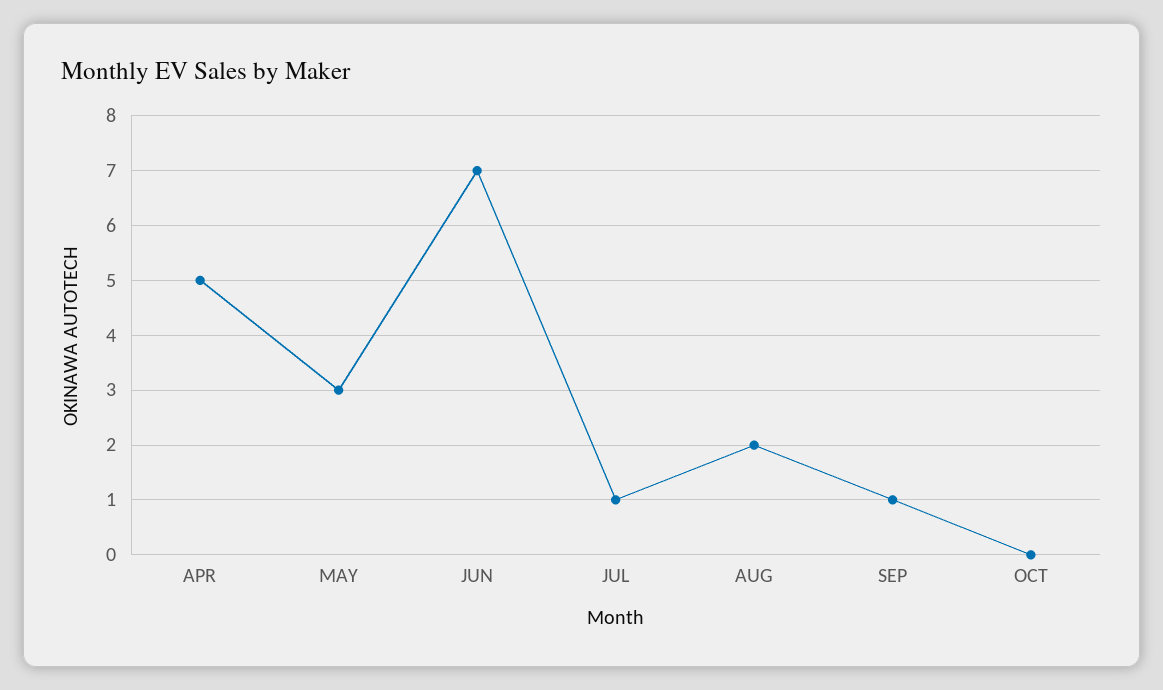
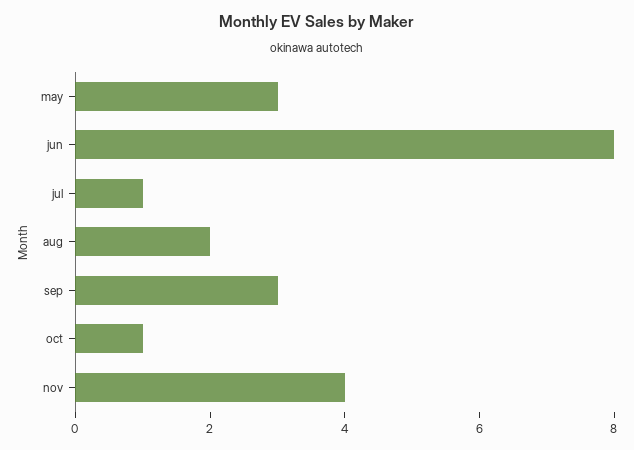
APR: 5 -> none
JUN: 7 -> 8
SEP: 1 -> 3
OCT: 0 -> 1
nov: none -> 4

